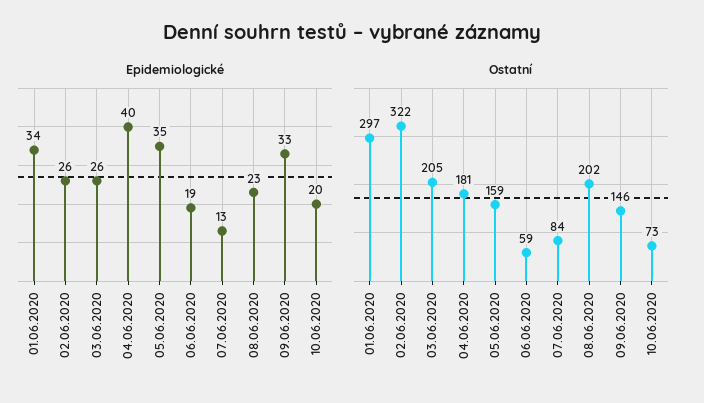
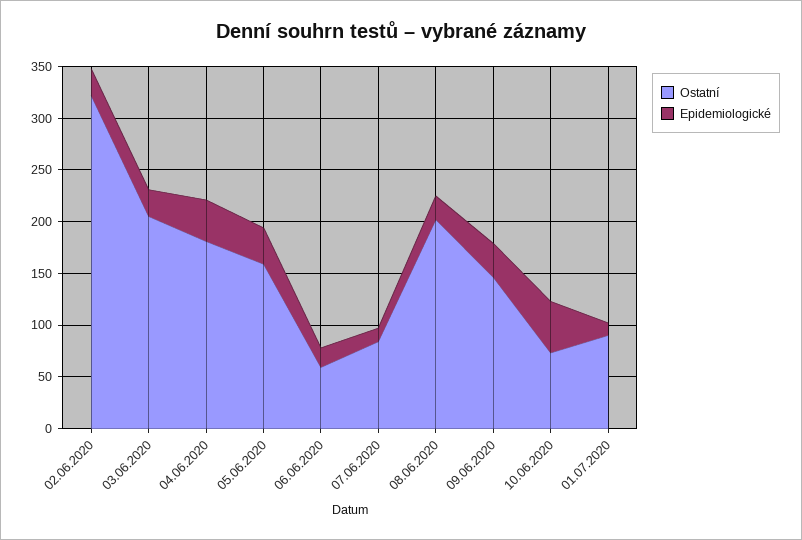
Epidemiologické, 01.06.2020: 34 -> none
Epidemiologické, 10.06.2020: 20 -> 50
Ostatní, 01.06.2020: 297 -> none
Ostatní, 01.07.2020: none -> 90
Epidemiologické, 01.07.2020: none -> 10

